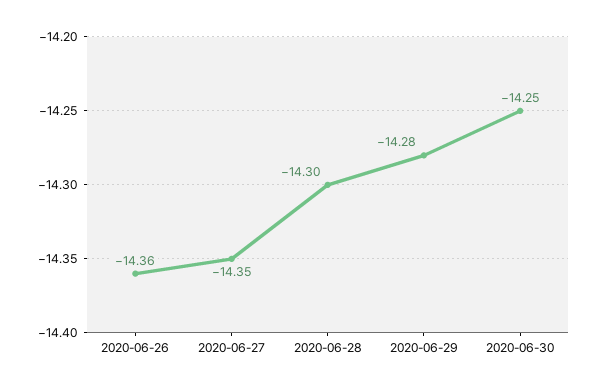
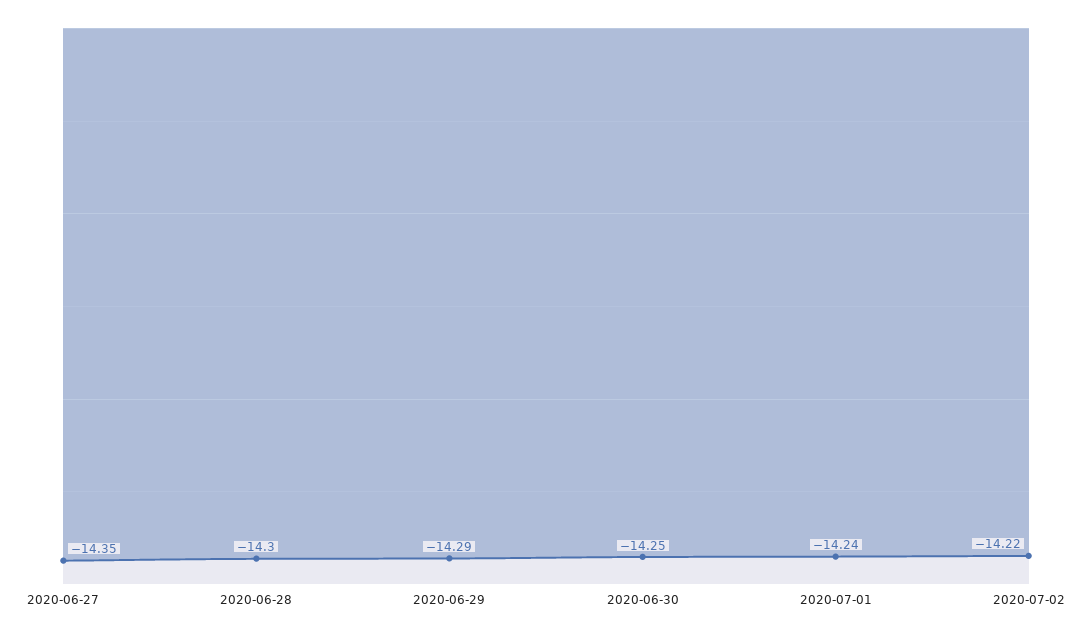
2020-06-26: -14.36 -> none
2020-06-29: -14.28 -> -14.29
2020-07-01: none -> -14.24
2020-07-02: none -> -14.22

